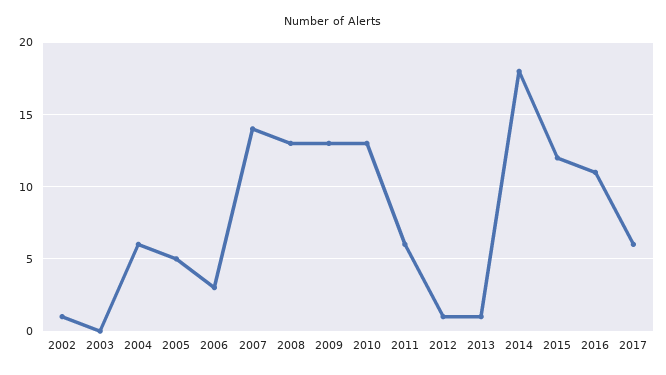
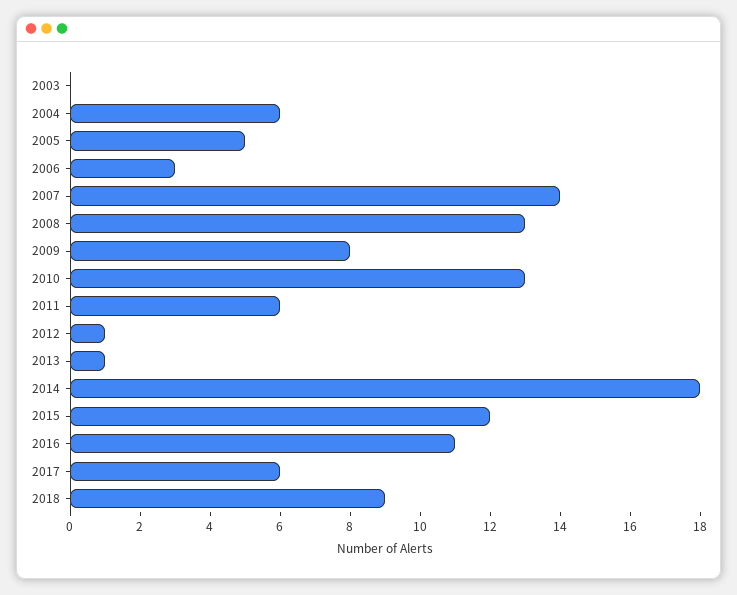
2002: 1 -> none
2009: 13 -> 8
2018: none -> 9

